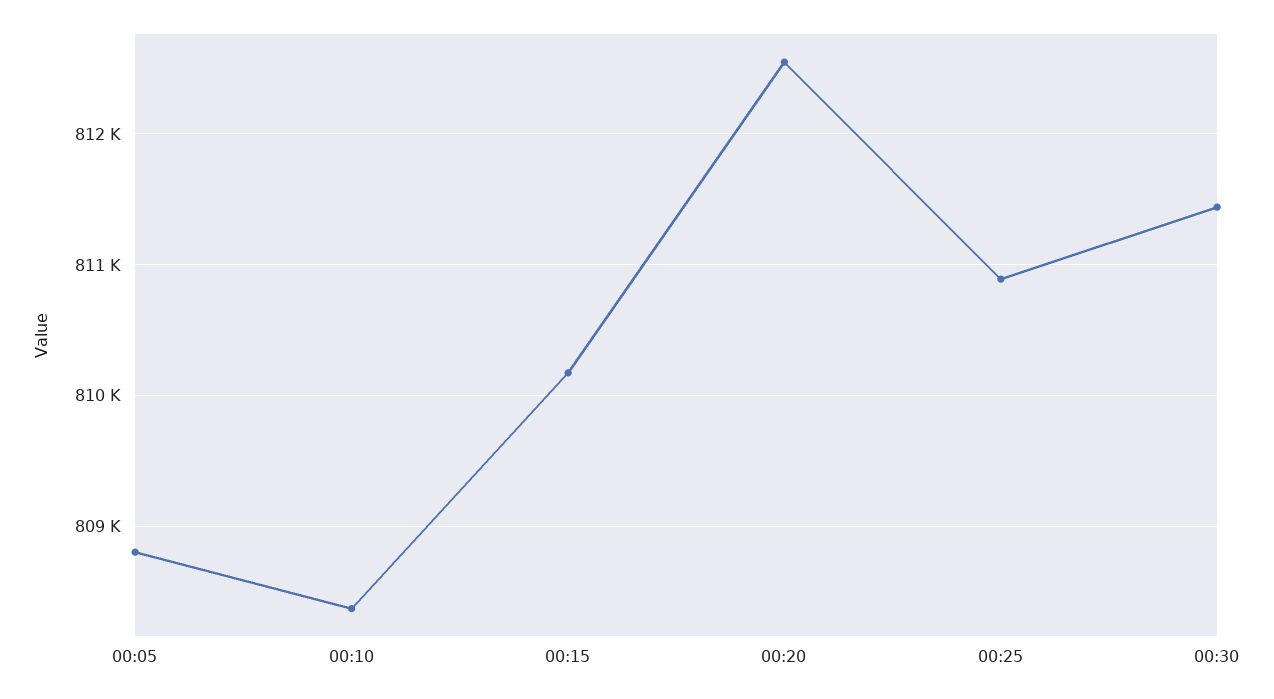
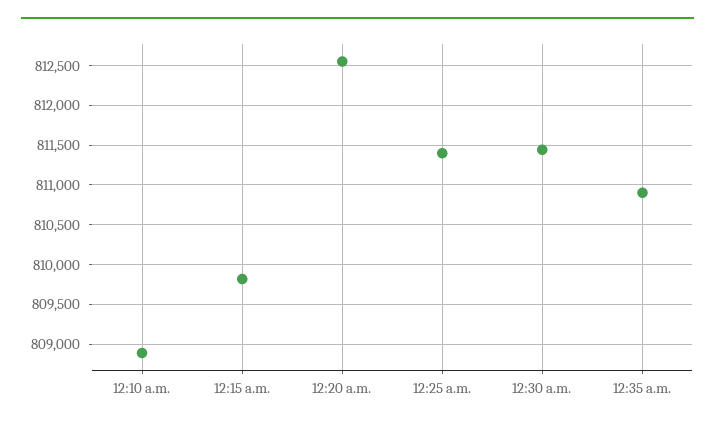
00:05: 808800 -> none
00:10: 808400 -> 808900
00:15: 810200 -> 809800
00:25: 810900 -> 811400
12:35 a.m.: none -> 810900

